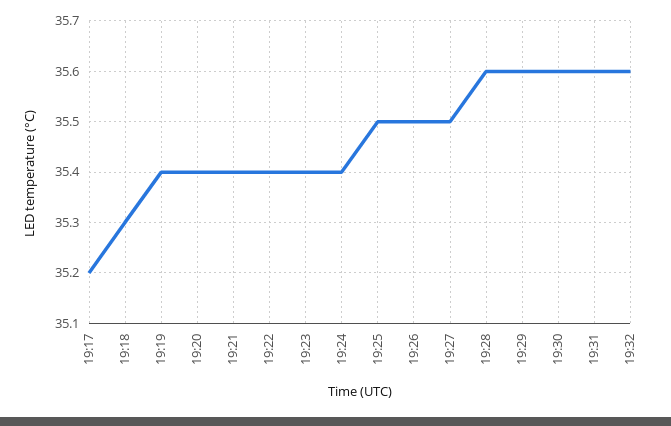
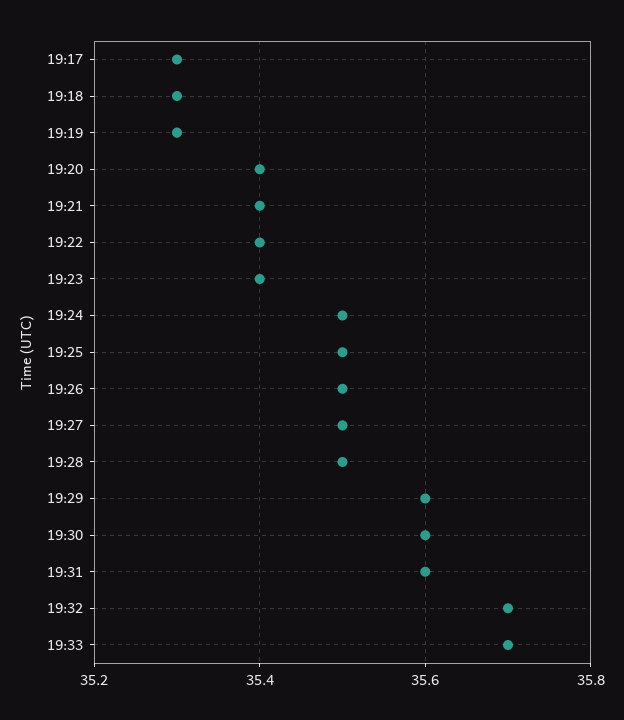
19:17: 35.2 -> 35.3
19:19: 35.4 -> 35.3
19:24: 35.4 -> 35.5
19:28: 35.6 -> 35.5
19:32: 35.6 -> 35.7
19:33: none -> 35.7

